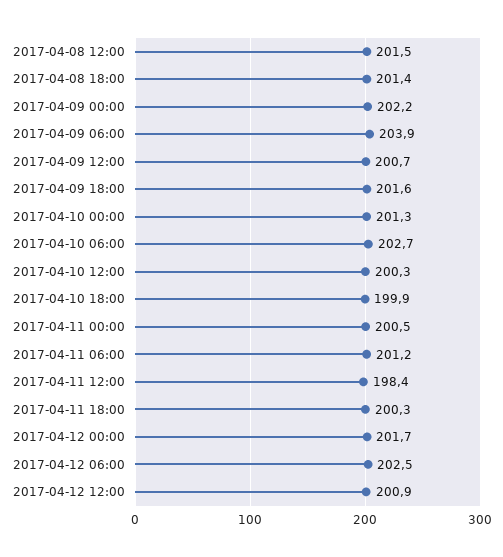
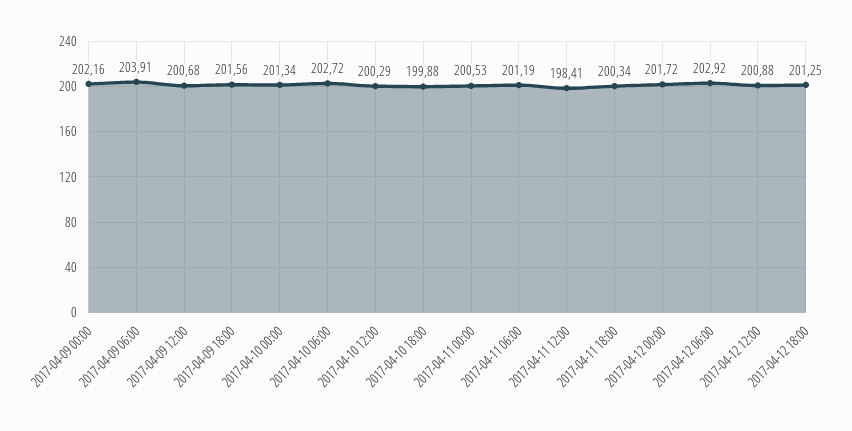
2017-04-08 12:00: 201.5 -> none
2017-04-08 18:00: 201.4 -> none
2017-04-12 06:00: 202.5 -> 202.92
2017-04-12 18:00: none -> 201.25

